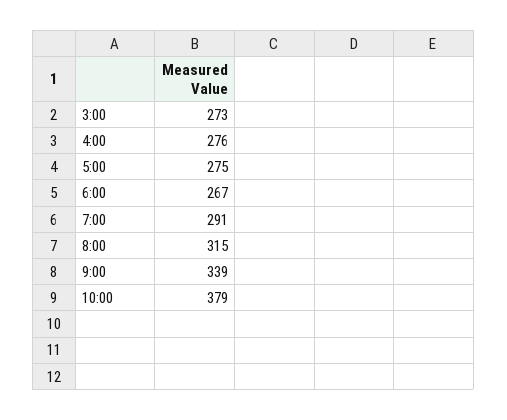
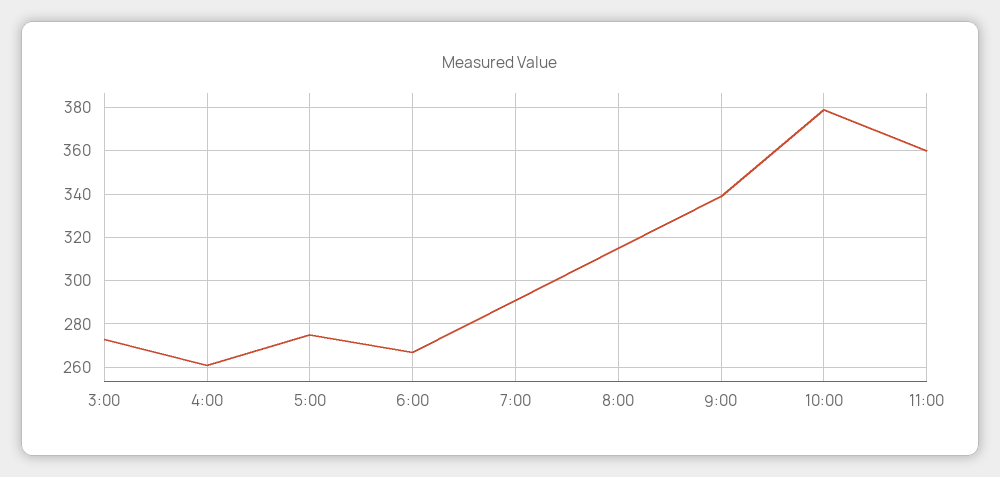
4:00: 276 -> 260
11:00: none -> 360

